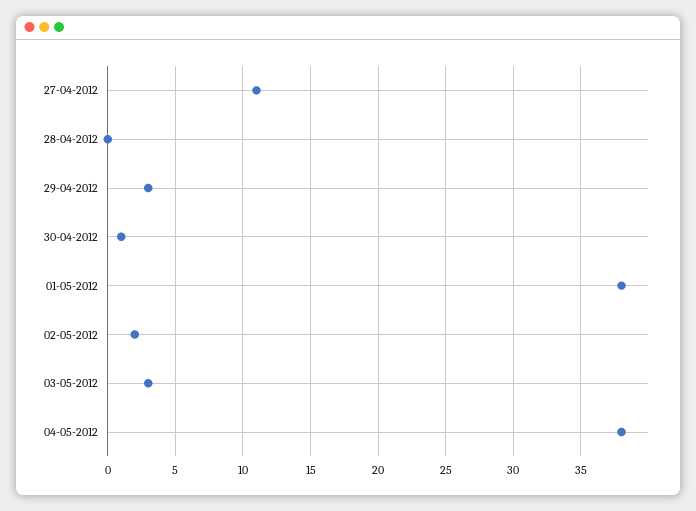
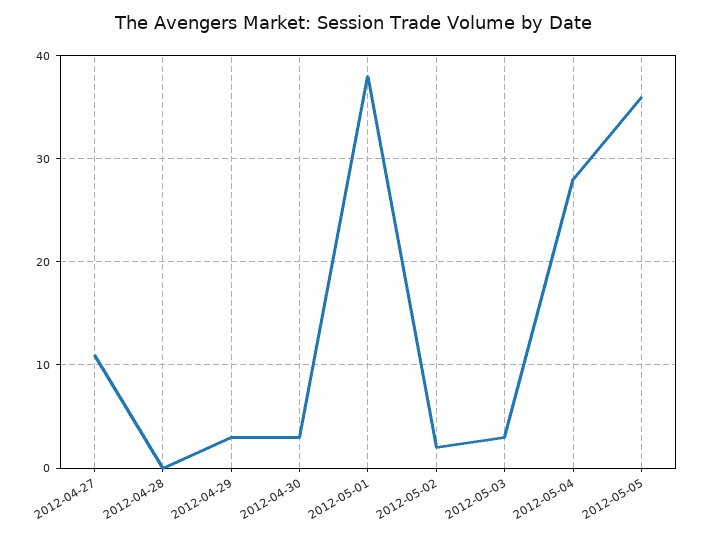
30-04-2012: 1 -> 3
04-05-2012: 38 -> 28
2012-05-05: none -> 36

